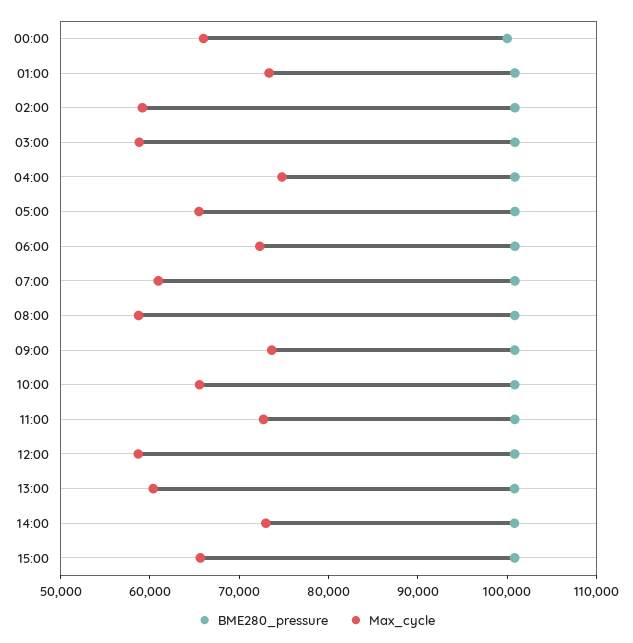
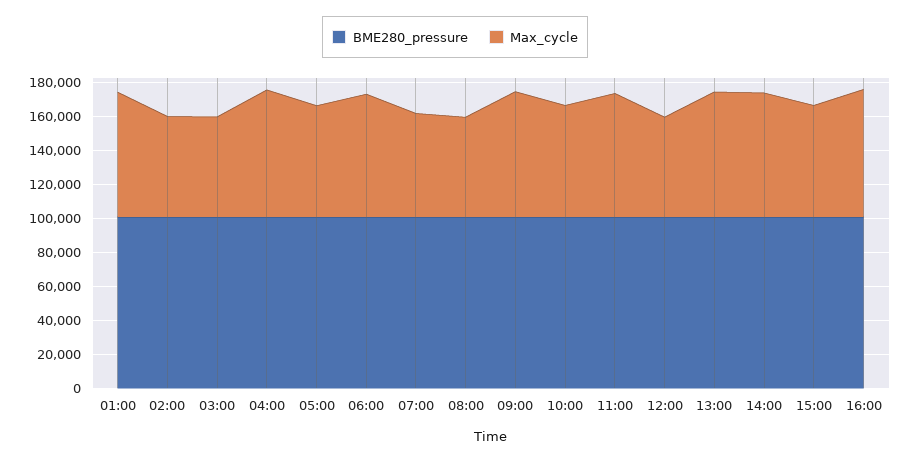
BME280_pressure, 00:00: 100000 -> none
Max_cycle, 00:00: 66000 -> none
Max_cycle, 13:00: 60000 -> 75000
BME280_pressure, 16:00: none -> 100000
Max_cycle, 16:00: none -> 75000

